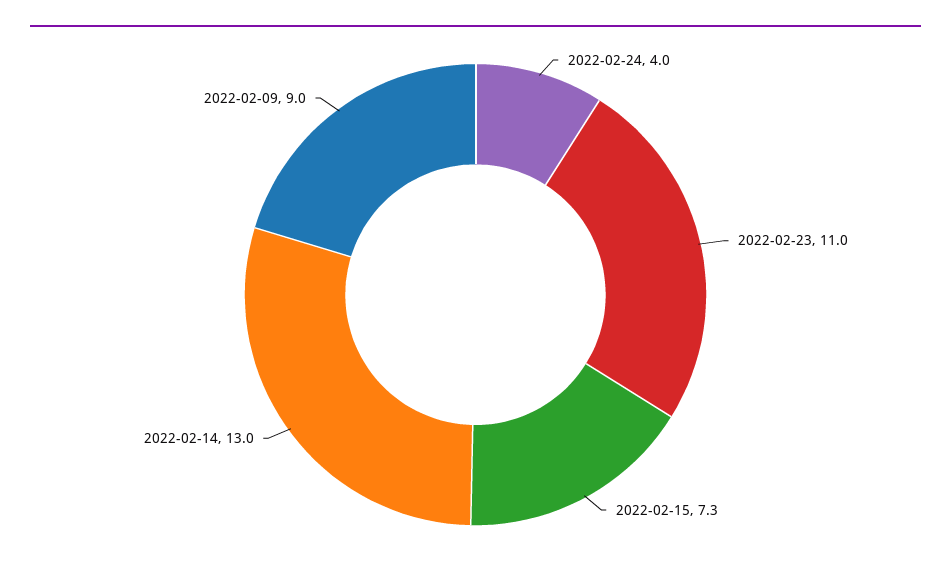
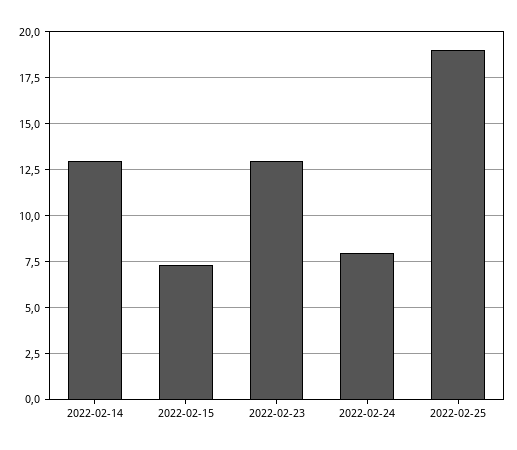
2022-02-24: 4 -> 8
2022-02-23: 11 -> 13
2022-02-09: 9 -> none
2022-02-25: none -> 19

